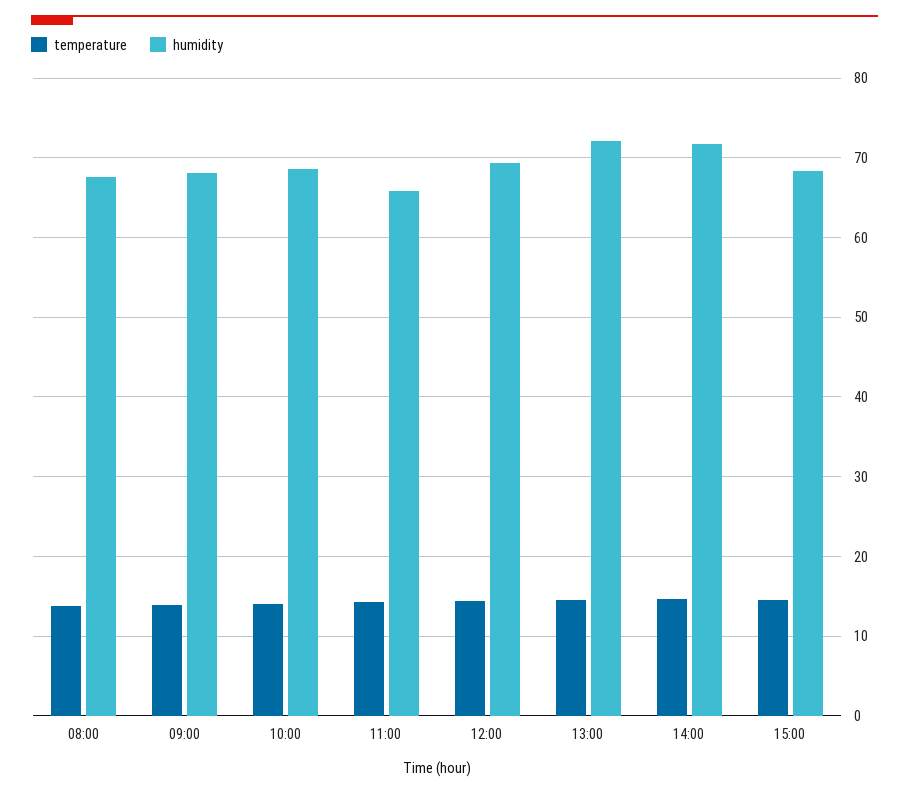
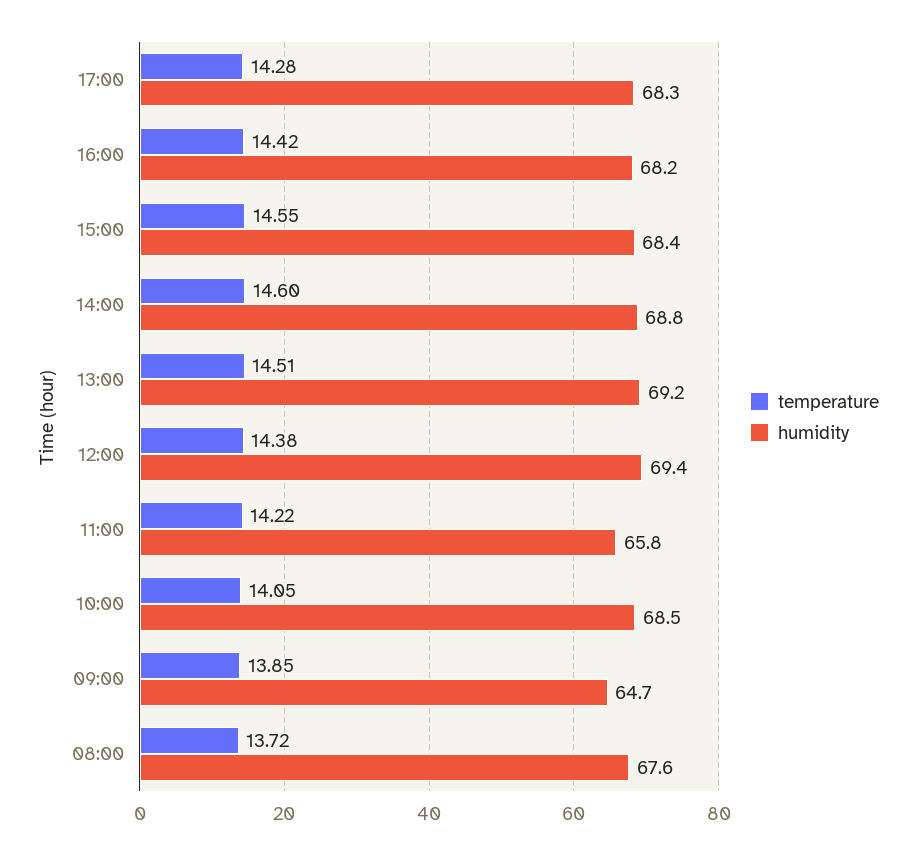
humidity, 09:00: 68 -> 64.7
humidity, 13:00: 72 -> 69.2
humidity, 14:00: 72 -> 68.8
temperature, 17:00: none -> 14.28
humidity, 17:00: none -> 68.3
temperature, 16:00: none -> 14.42
humidity, 16:00: none -> 68.2

